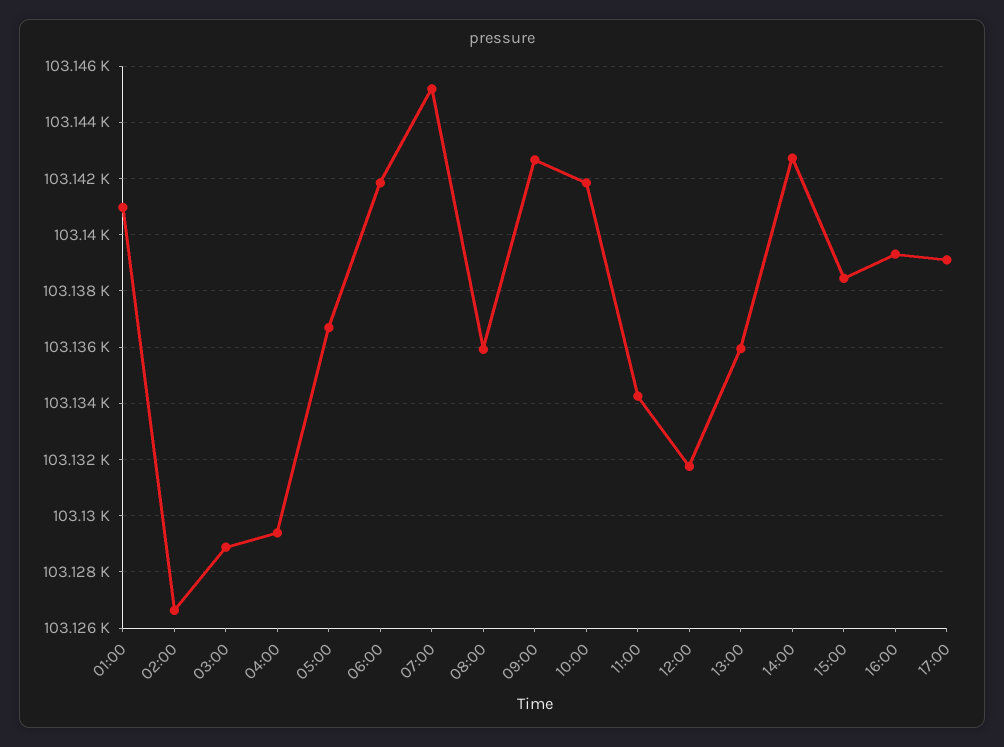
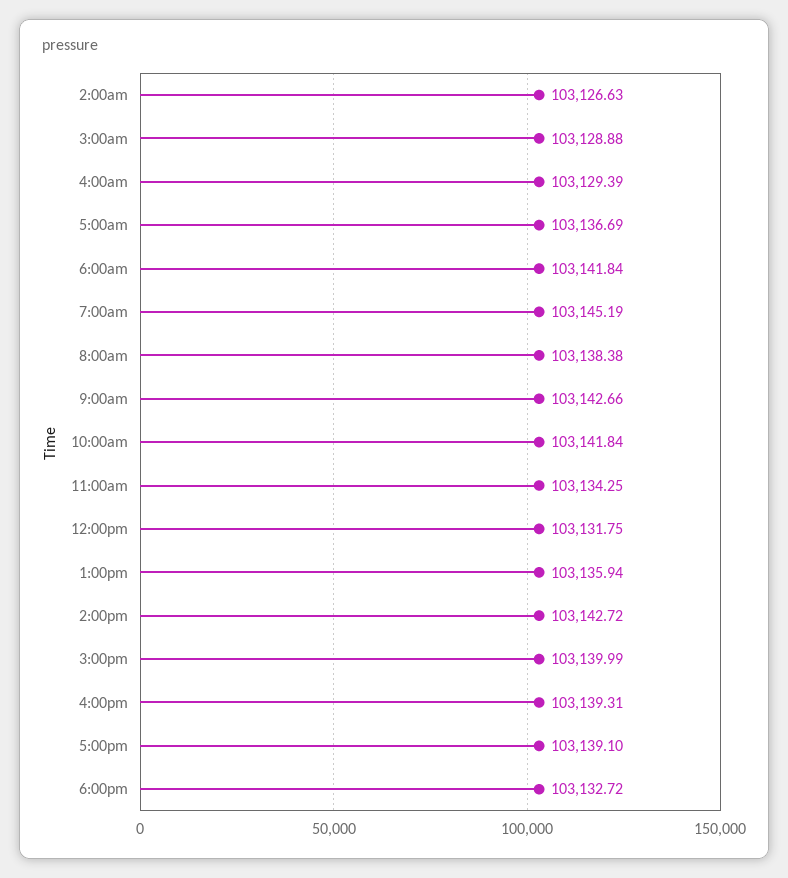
01:00: 103141 -> none
08:00: 103136 -> 103138.38
15:00: 103138.5 -> 103139.99
6:00pm: none -> 103132.72

